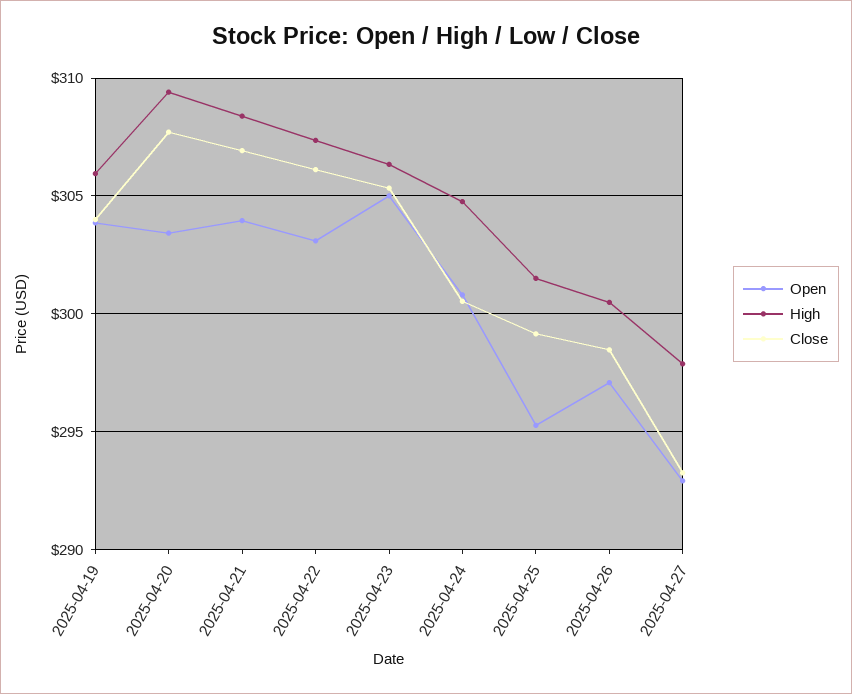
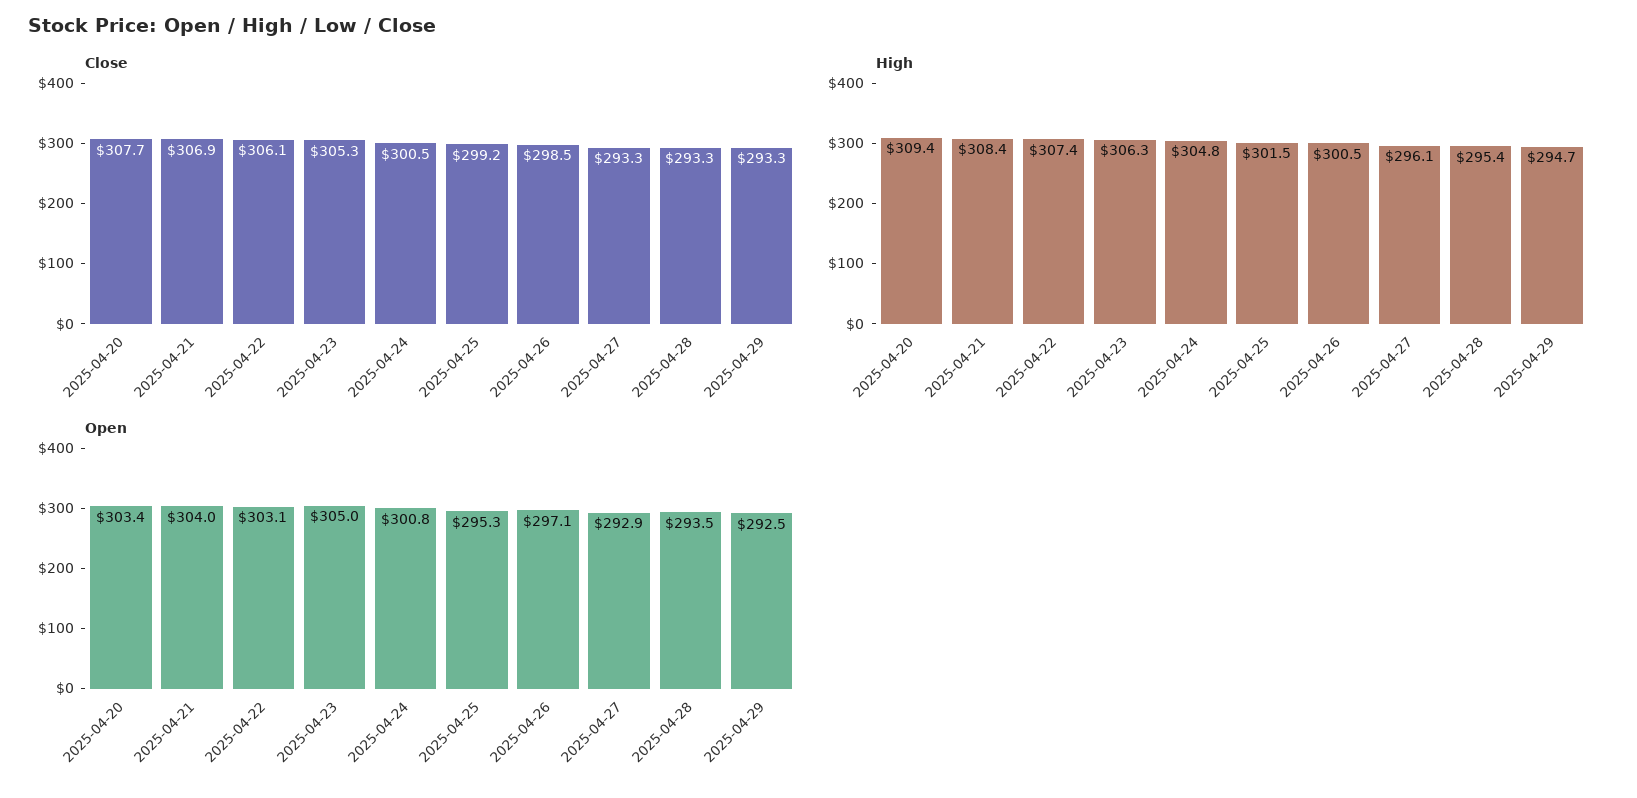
Open, 2025-04-19: 304 -> none
High, 2025-04-19: 306 -> none
Close, 2025-04-19: 304 -> none
High, 2025-04-27: 298 -> 296.1
Close, 2025-04-28: none -> 293.3
Close, 2025-04-29: none -> 293.3
High, 2025-04-28: none -> 295.4
High, 2025-04-29: none -> 294.7
Open, 2025-04-28: none -> 293.5
Open, 2025-04-29: none -> 292.5

